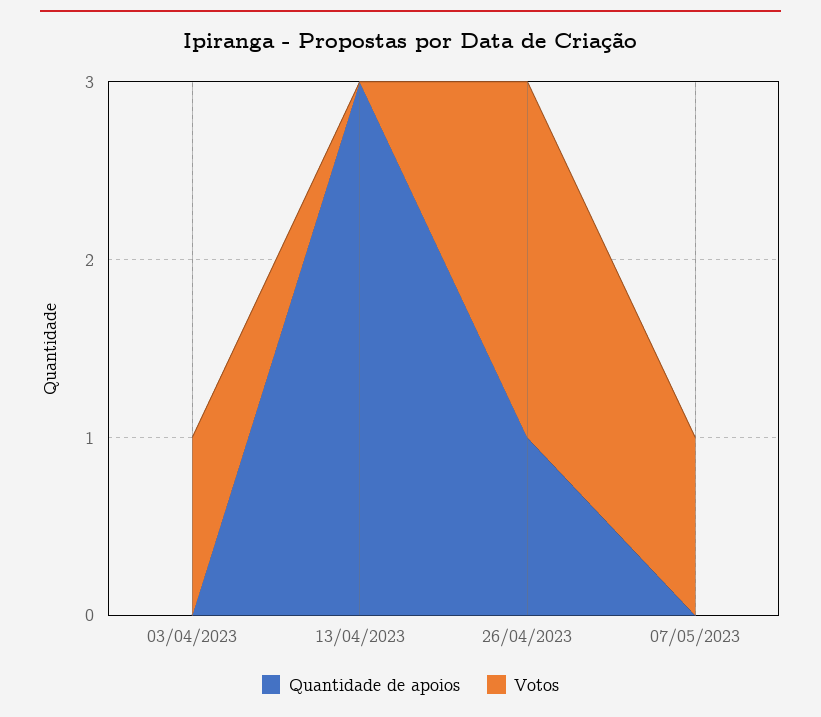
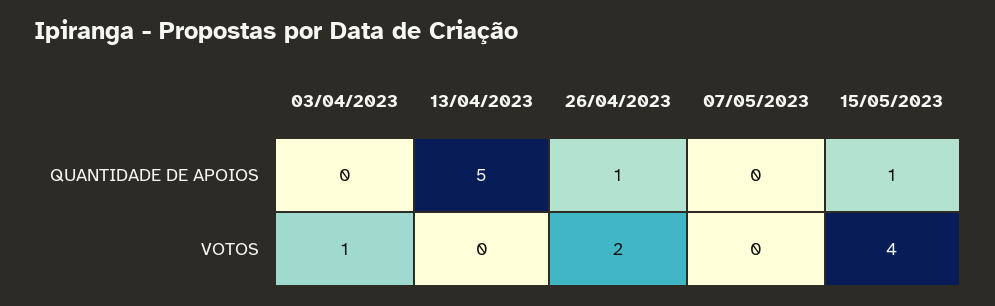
Quantidade de apoios, 13/04/2023: 3 -> 5
Votos, 07/05/2023: 1 -> 0
Quantidade de apoios, 15/05/2023: none -> 1
Votos, 15/05/2023: none -> 4

